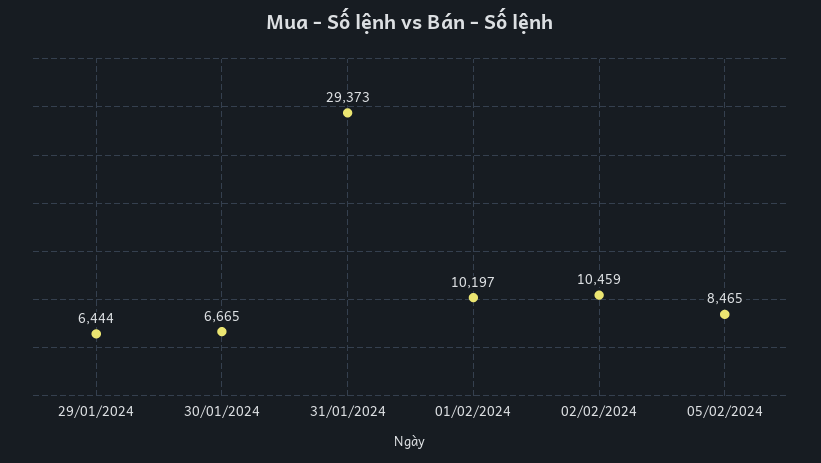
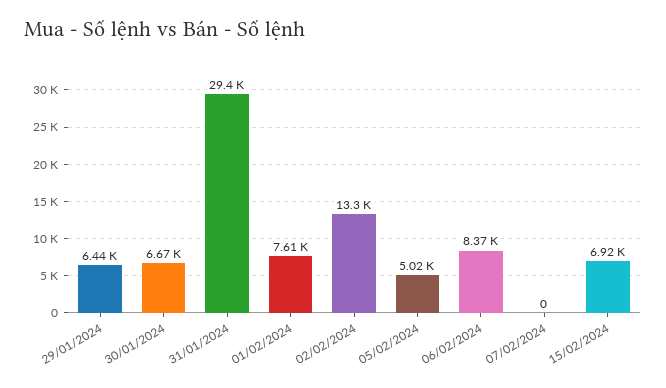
01/02/2024: 10197 -> 7610
02/02/2024: 10459 -> 13300
05/02/2024: 8465 -> 5020
06/02/2024: none -> 8370
07/02/2024: none -> 0
15/02/2024: none -> 6920

